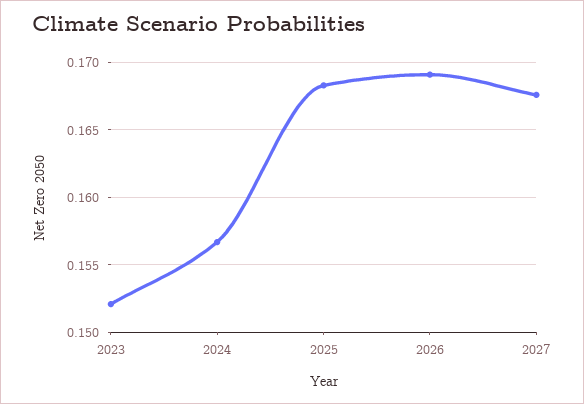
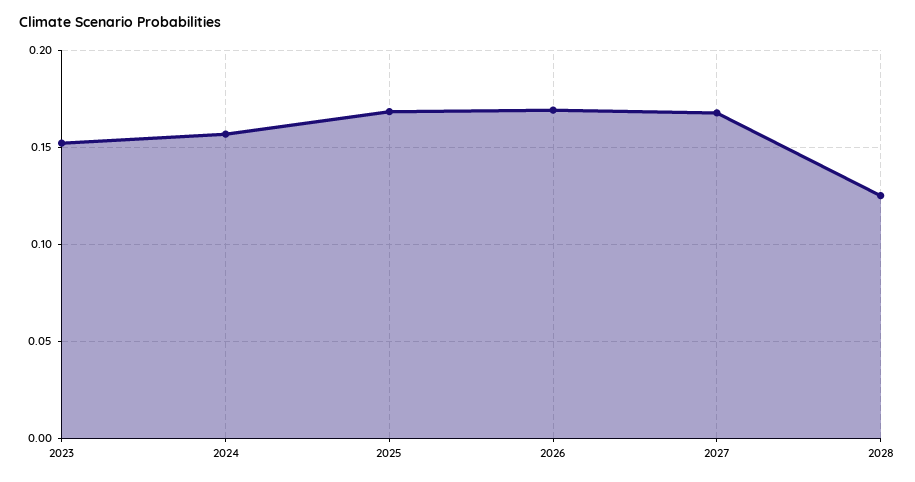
2028: none -> 0.125

